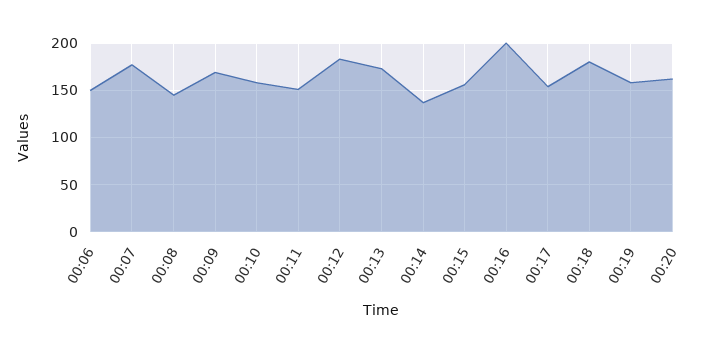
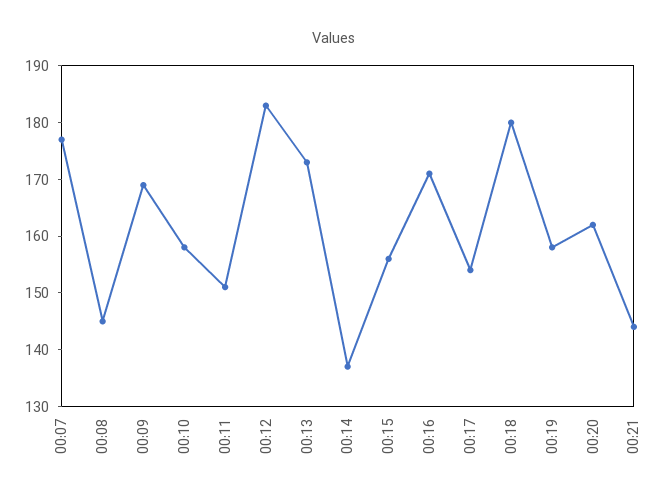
00:06: 150 -> none
00:16: 200 -> 170
00:21: none -> 145

